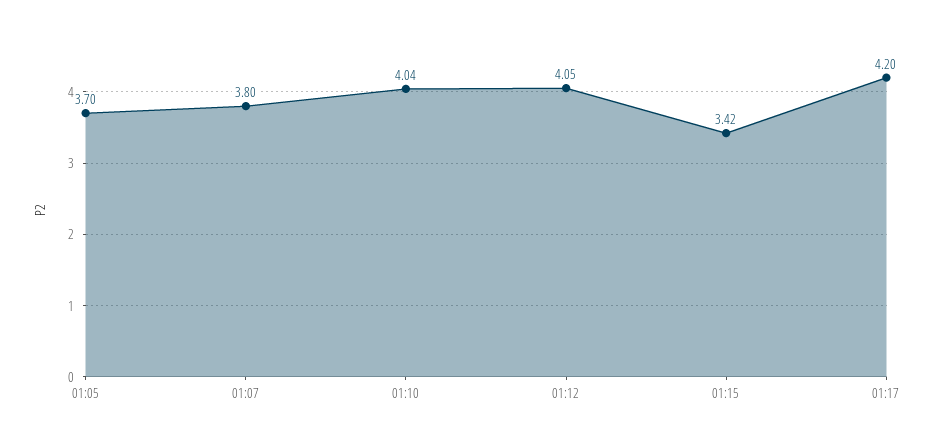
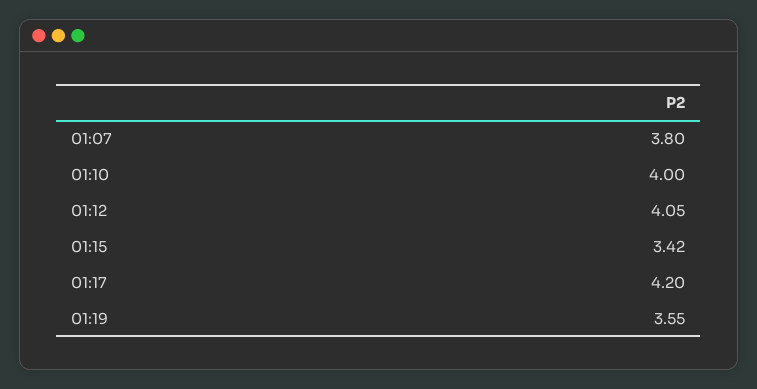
01:05: 3.7 -> none
01:10: 4.04 -> 4
01:19: none -> 3.55

